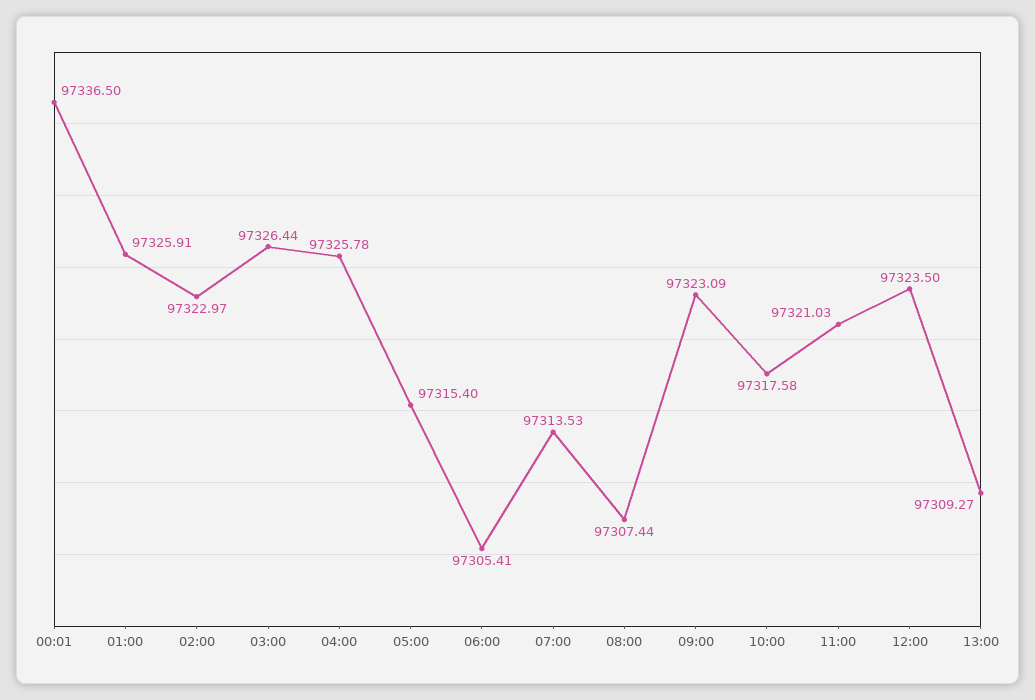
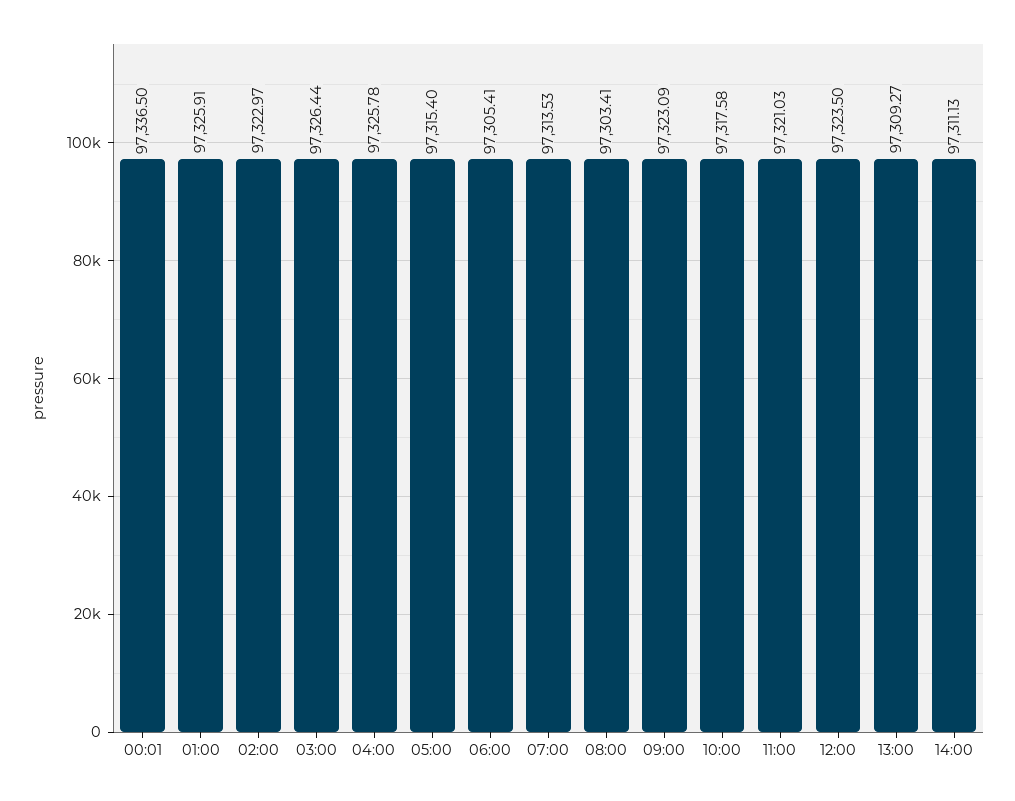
08:00: 97307.44 -> 97303.41
14:00: none -> 97311.13

